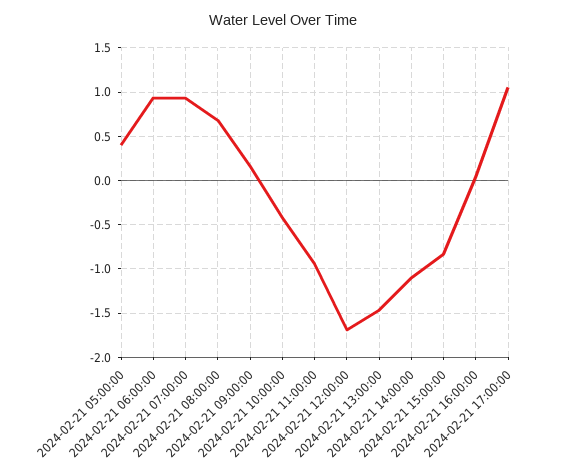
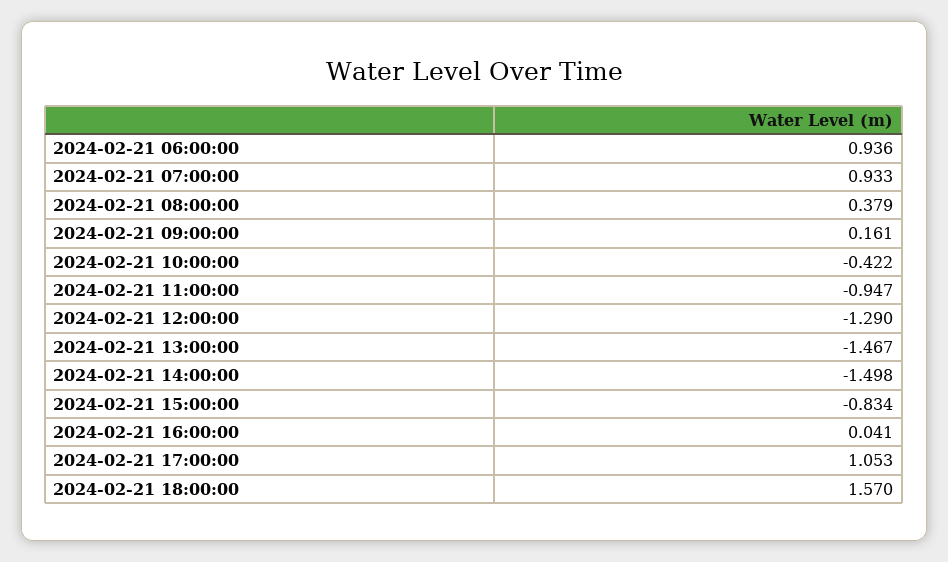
2024-02-21 05:00:00: 0.4 -> none
2024-02-21 08:00:00: 0.7 -> 0.379
2024-02-21 12:00:00: -1.7 -> -1.29
2024-02-21 14:00:00: -1.1 -> -1.498
2024-02-21 18:00:00: none -> 1.57

